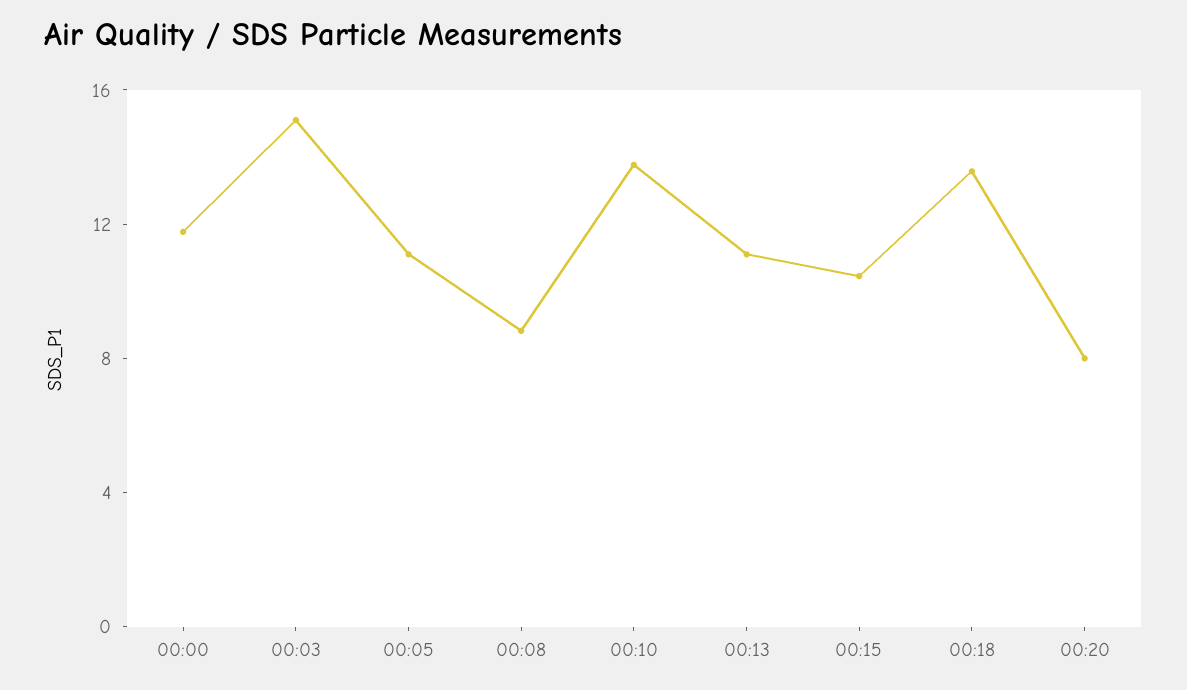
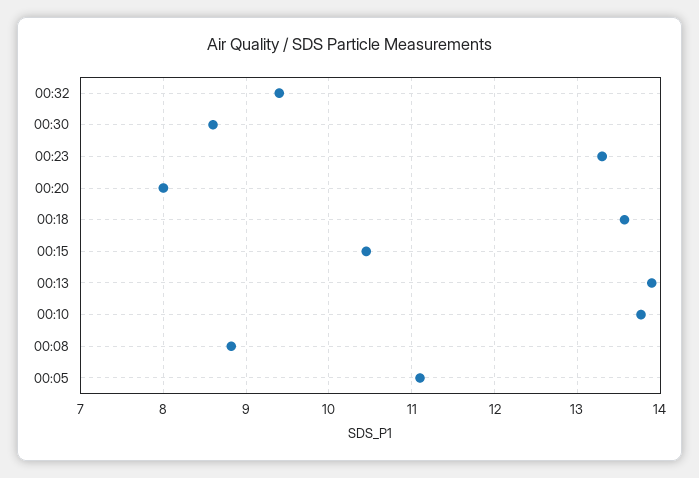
00:00: 12 -> none
00:03: 15 -> none
00:13: 11 -> 13.9
00:32: none -> 9.4
00:30: none -> 8.6
00:23: none -> 13.3

